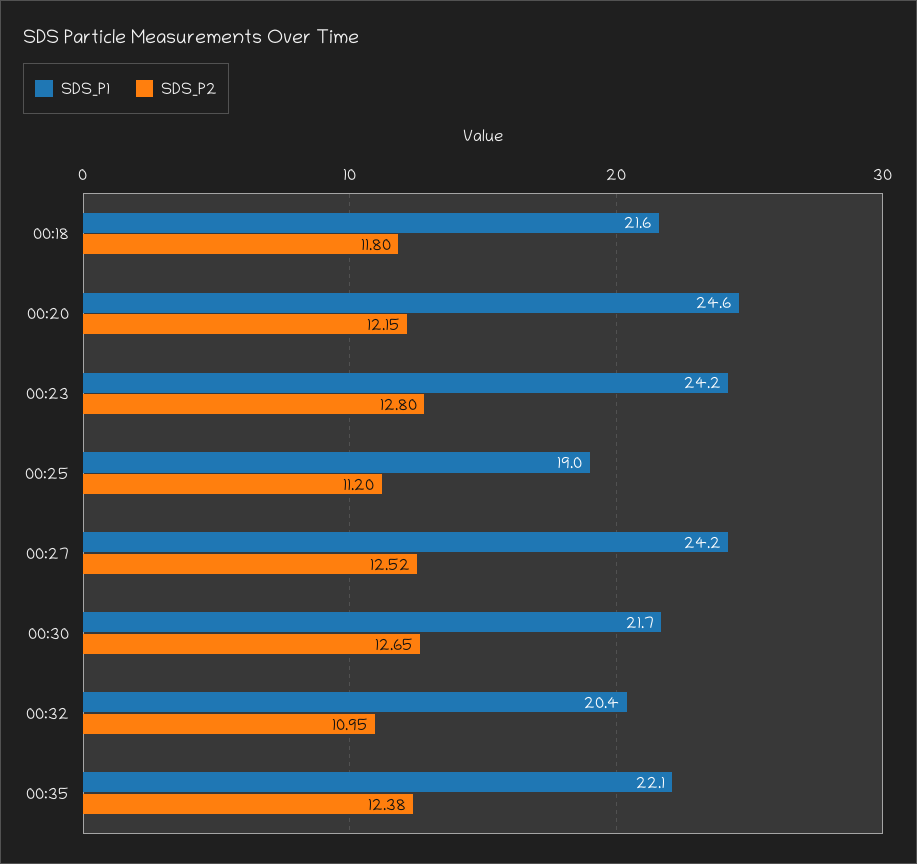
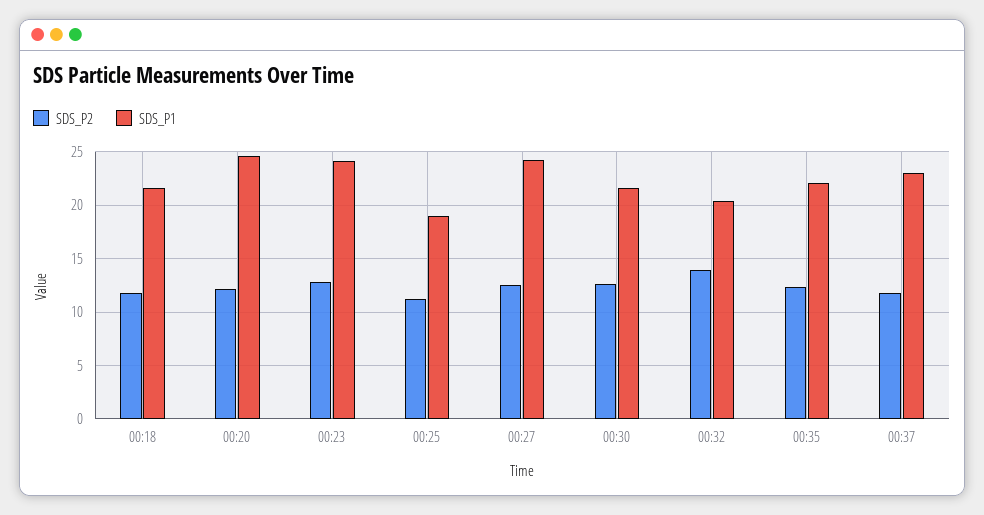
SDS_P2, 00:32: 10.95 -> 14
SDS_P2, 00:37: none -> 12
SDS_P1, 00:37: none -> 23

